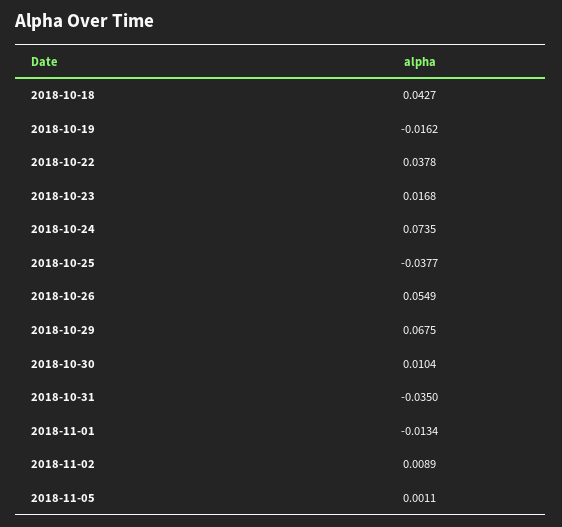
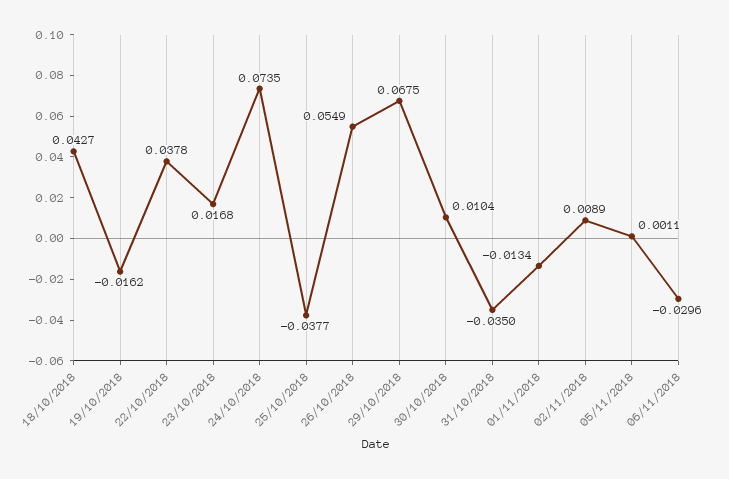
06/11/2018: none -> -0.0296

